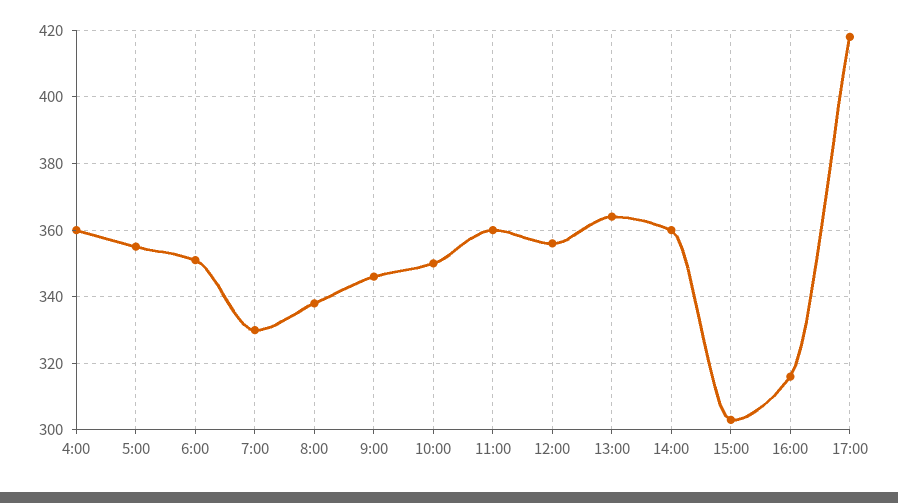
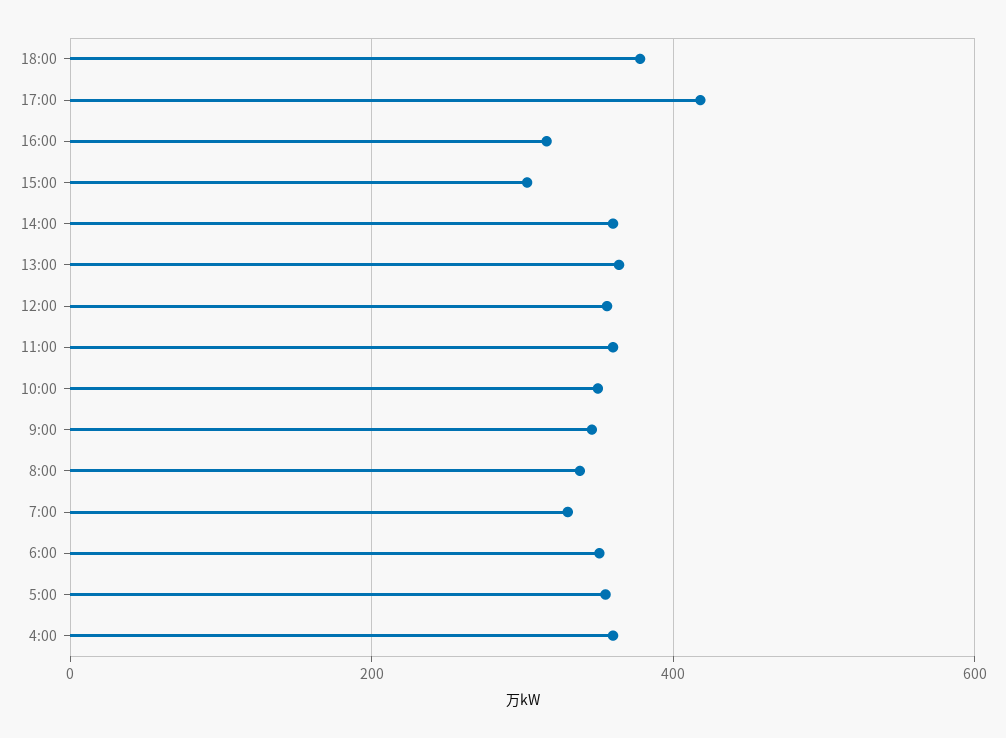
18:00: none -> 380

